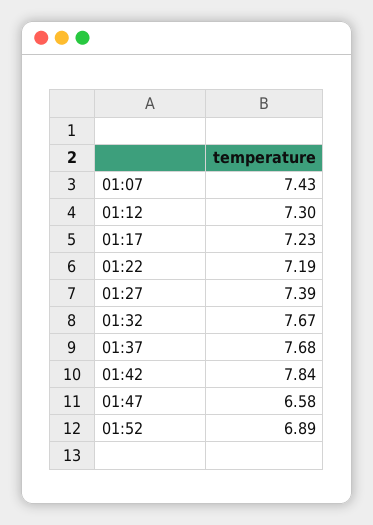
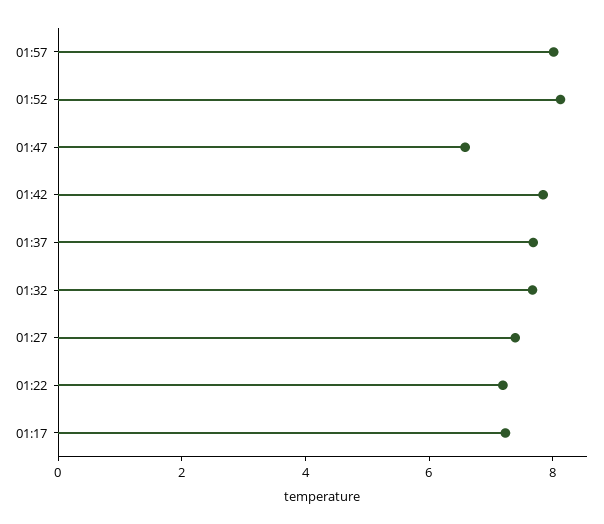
01:07: 7.43 -> none
01:12: 7.3 -> none
01:52: 6.89 -> 8
01:57: none -> 8

